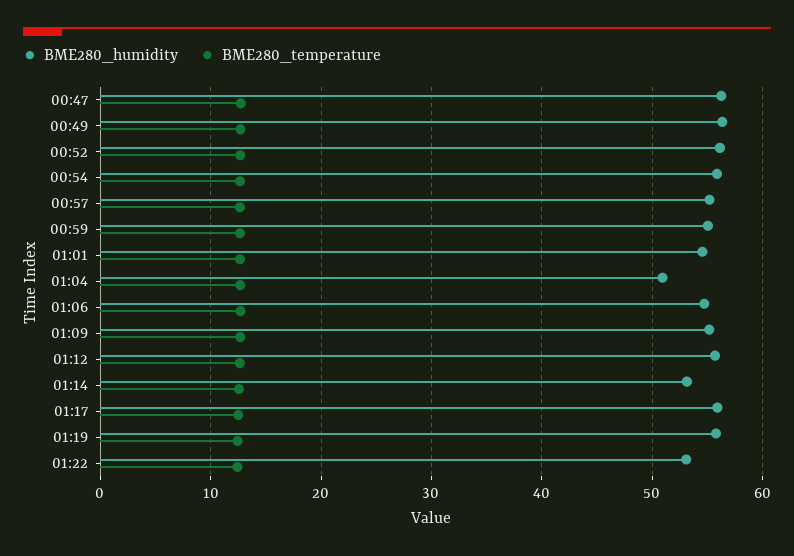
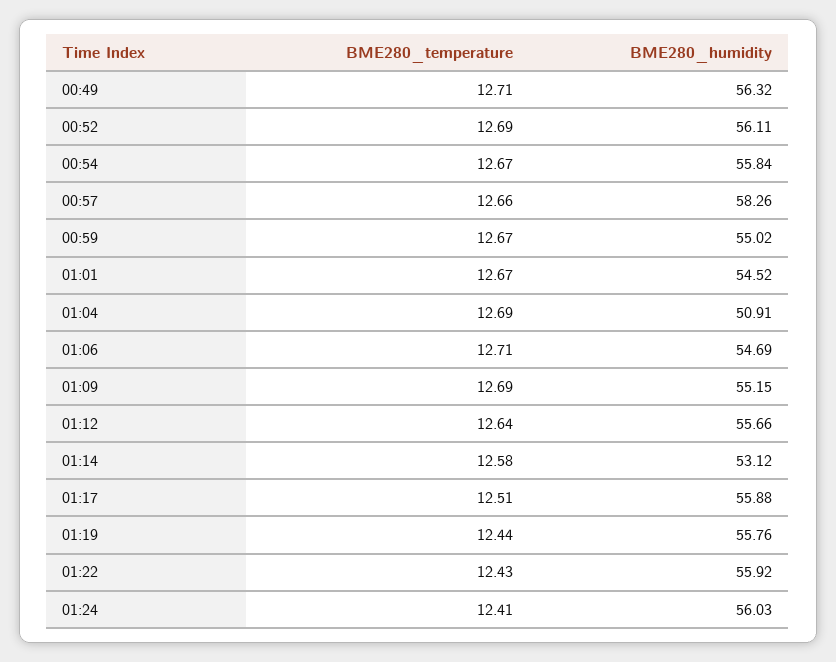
BME280_humidity, 00:47: 56 -> none
BME280_temperature, 00:47: 13 -> none
BME280_humidity, 00:57: 55 -> 58.26
BME280_humidity, 01:22: 53 -> 55.92
BME280_temperature, 01:24: none -> 12.41
BME280_humidity, 01:24: none -> 56.03

